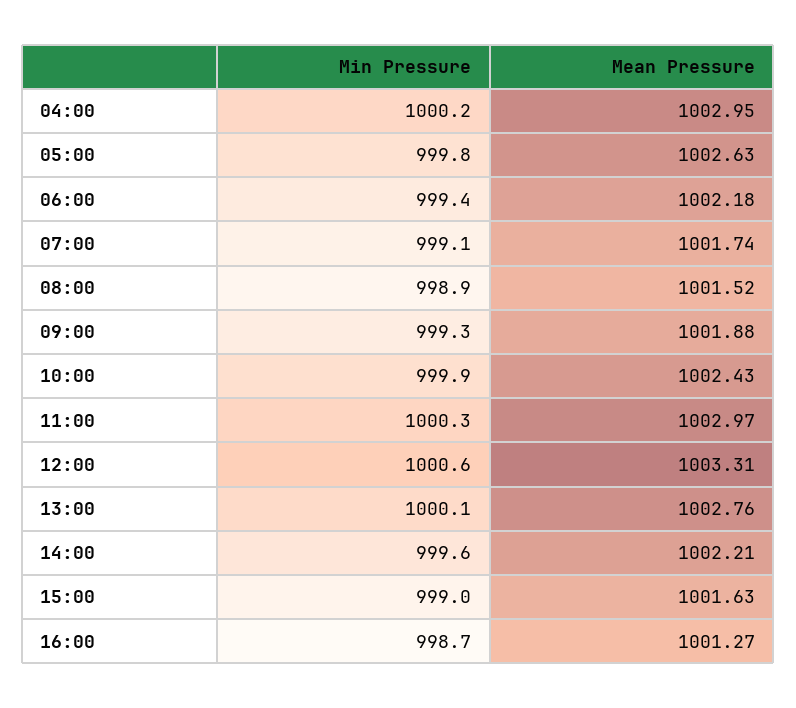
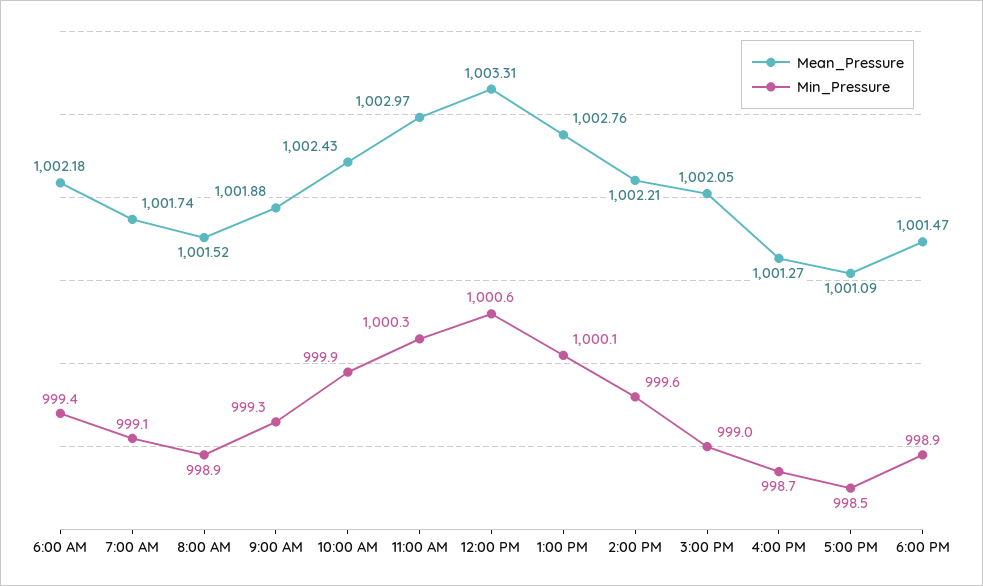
Min Pressure, 04:00: 1000.2 -> none
Mean Pressure, 04:00: 1002.95 -> none
Min Pressure, 05:00: 999.8 -> none
Mean Pressure, 05:00: 1002.63 -> none
Mean Pressure, 15:00: 1001.63 -> 1002.05
Mean Pressure, 5:00 PM: none -> 1001.09
Min Pressure, 5:00 PM: none -> 998.5
Mean Pressure, 6:00 PM: none -> 1001.47
Min Pressure, 6:00 PM: none -> 998.9

